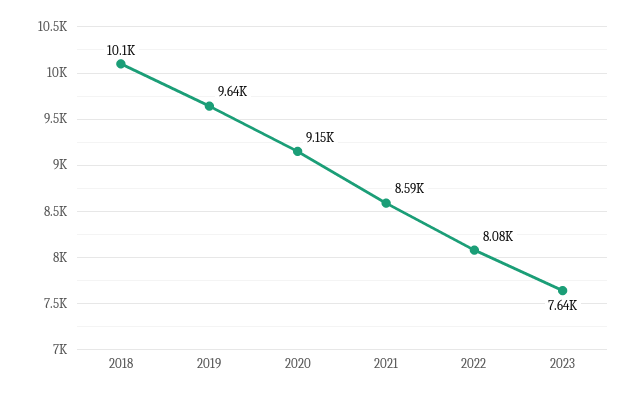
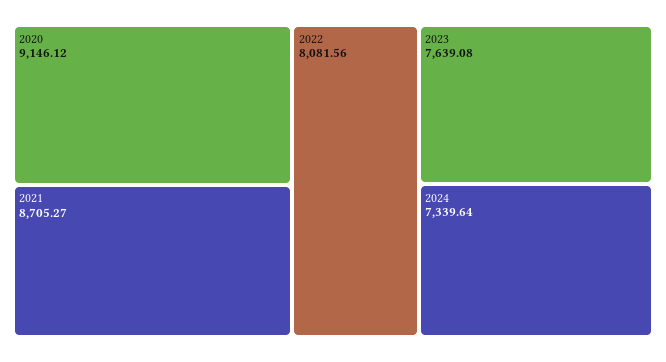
2018: 10100 -> none
2019: 9640 -> none
2021: 8590 -> 8705.27
2024: none -> 7339.64

